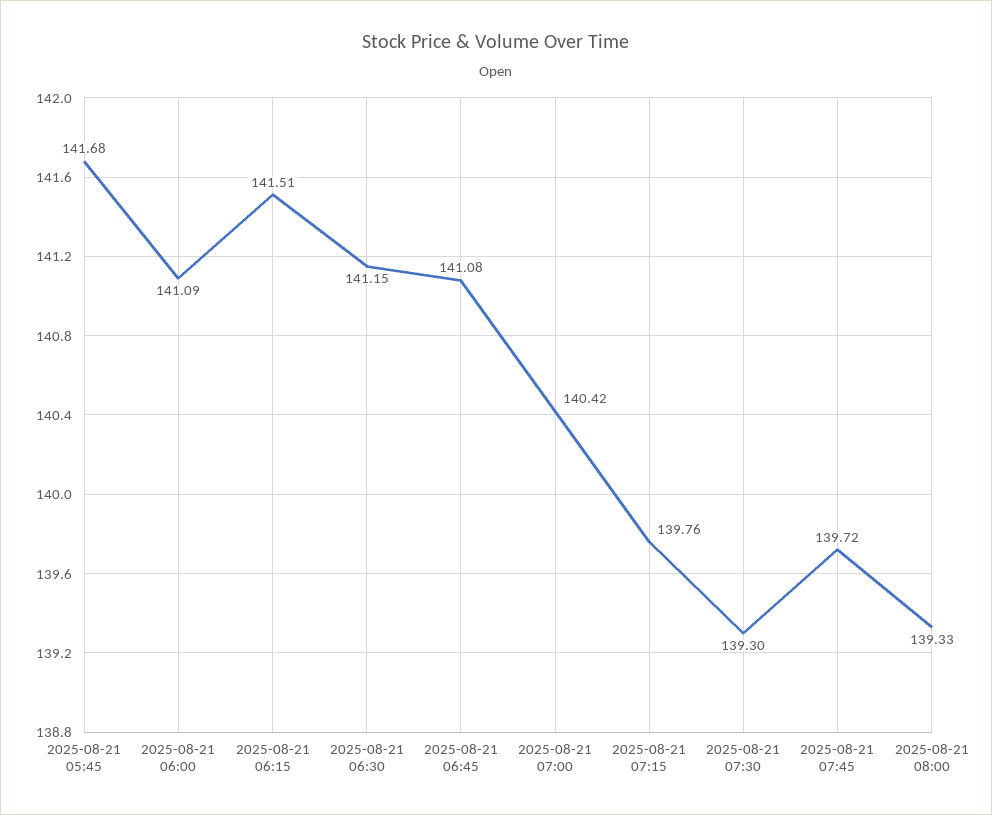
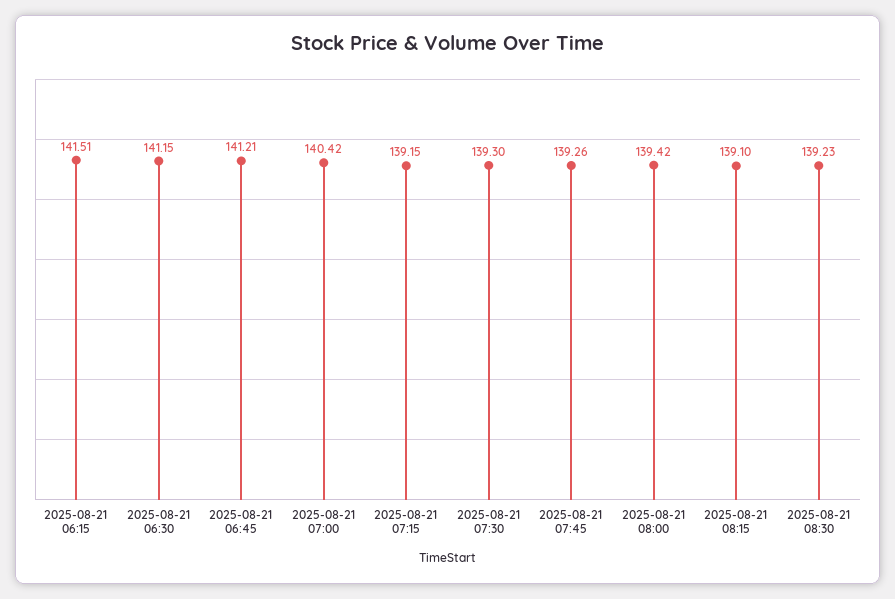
2025-08-21 05:45: 141.68 -> none
2025-08-21 06:00: 141.09 -> none
2025-08-21 06:45: 141.08 -> 141.21
2025-08-21 07:15: 139.76 -> 139.15
2025-08-21 07:45: 139.72 -> 139.26
2025-08-21 08:00: 139.33 -> 139.42
2025-08-21 08:15: none -> 139.1
2025-08-21 08:30: none -> 139.23

